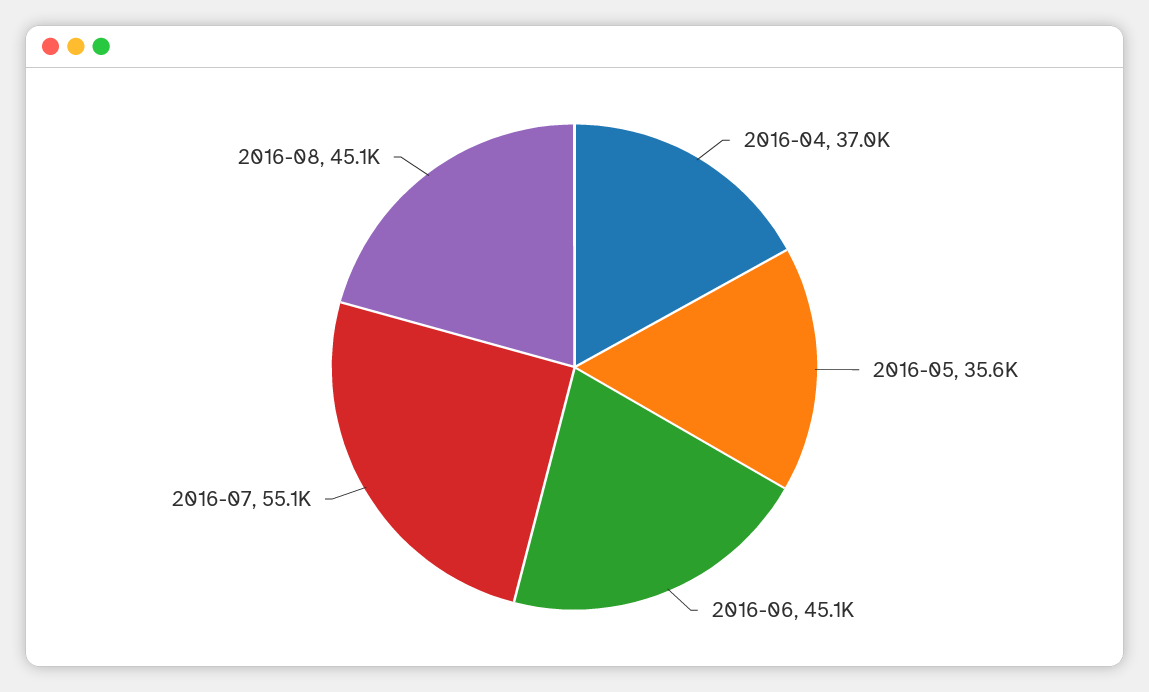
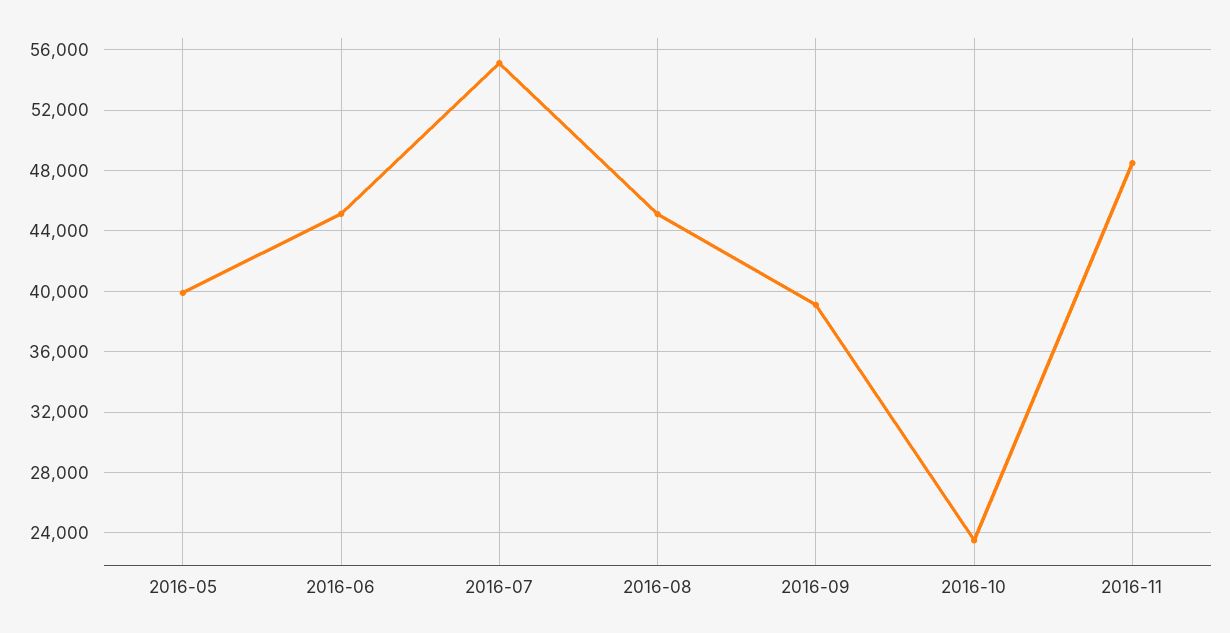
2016-04: 37000 -> none
2016-05: 35600 -> 40000
2016-09: none -> 39000
2016-10: none -> 23500
2016-11: none -> 48500

